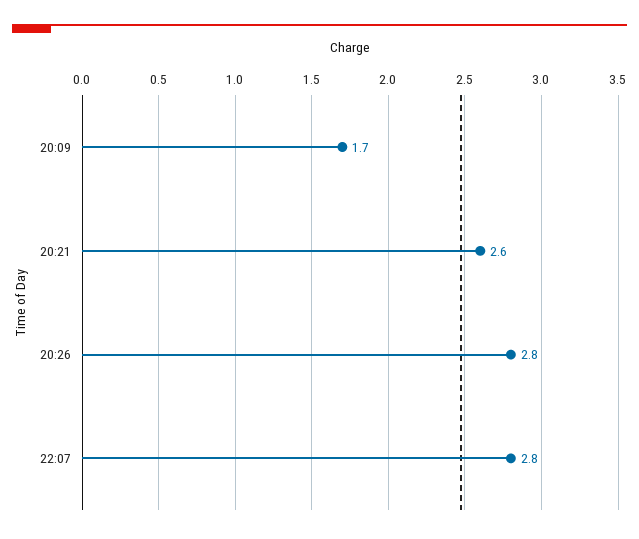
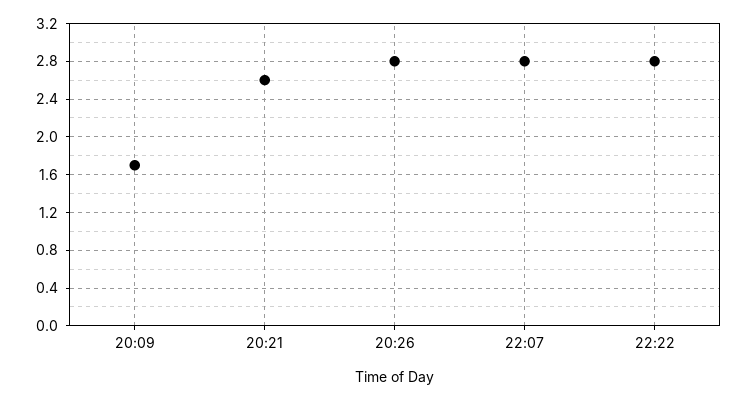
22:22: none -> 2.8

